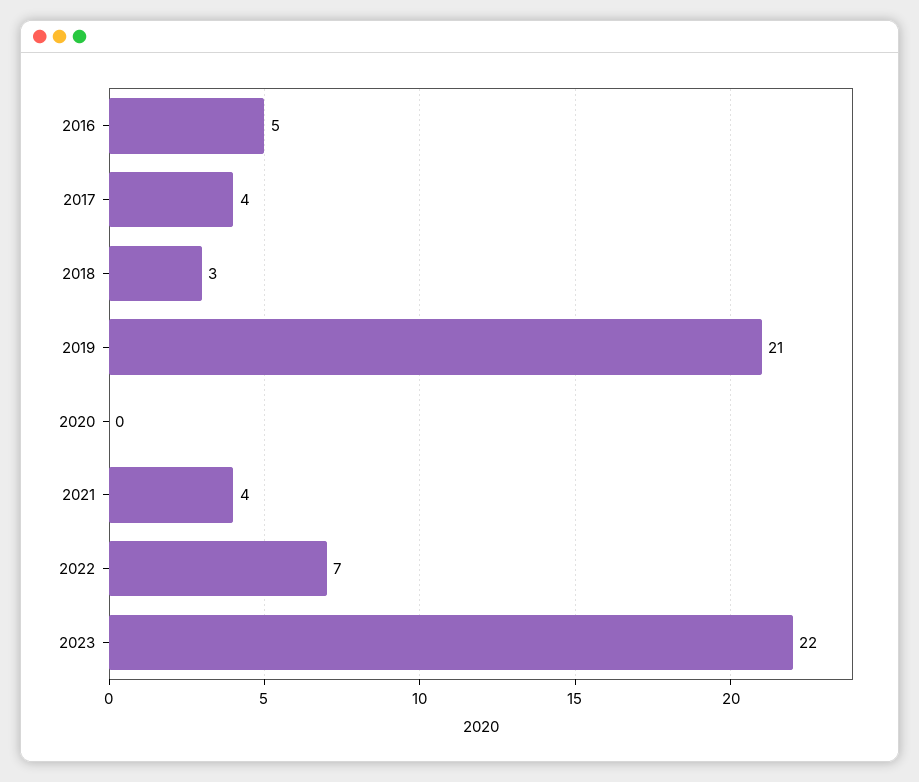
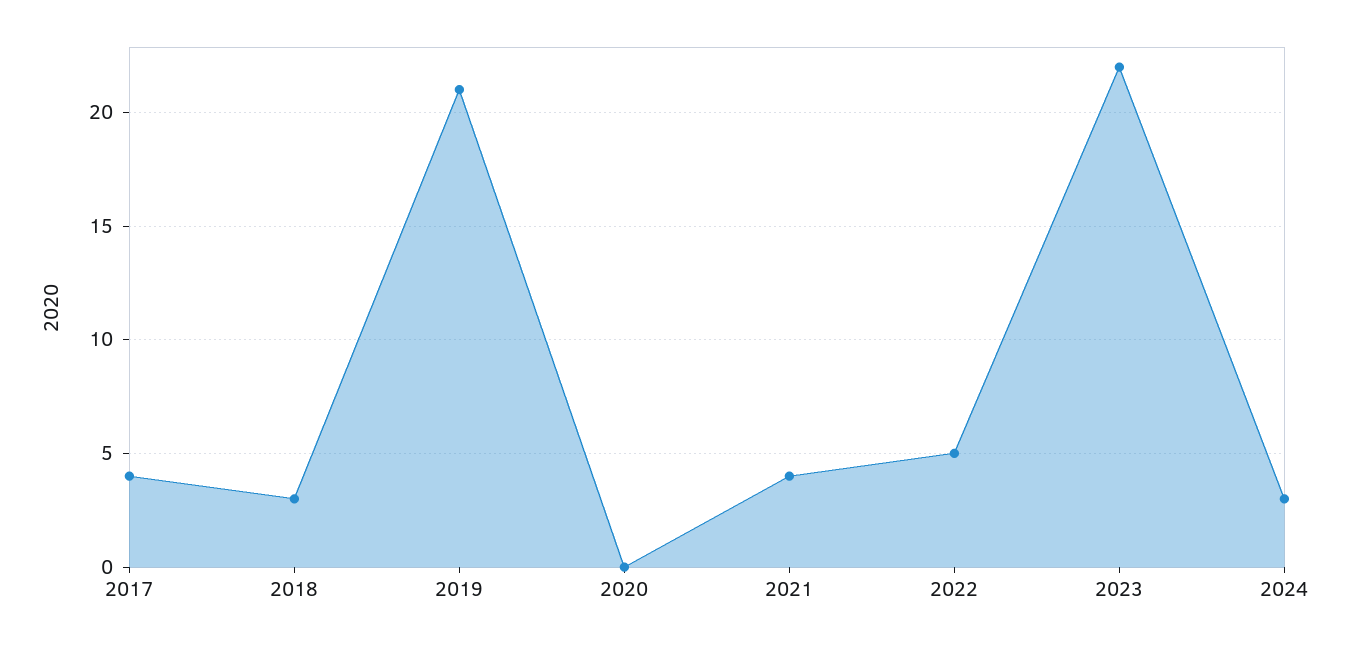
2016: 5 -> none
2022: 7 -> 5
2024: none -> 3

